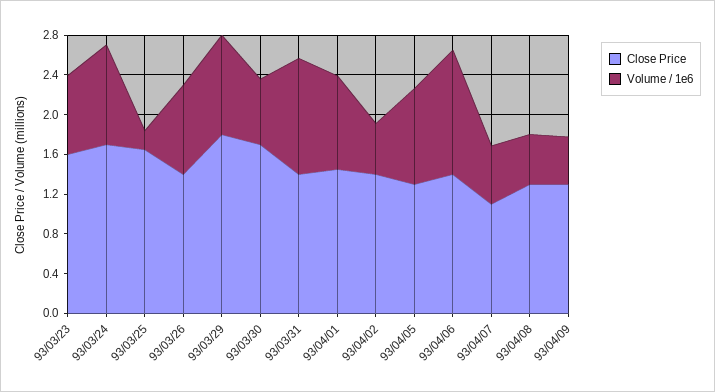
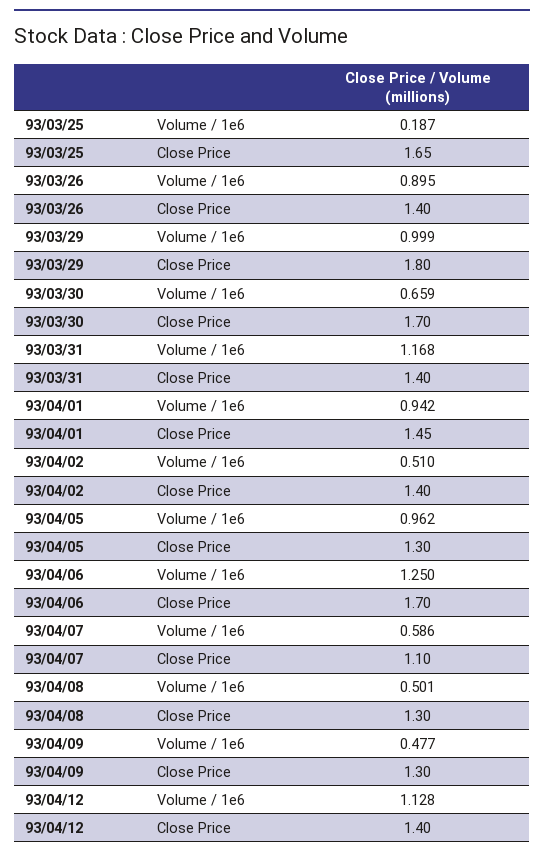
Close Price, 93/03/23: 1.6 -> none
Volume / 1e6, 93/03/23: 0.8 -> none
Close Price, 93/03/24: 1.7 -> none
Volume / 1e6, 93/03/24: 1 -> none
Close Price, 93/04/06: 1.4 -> 1.7
Volume / 1e6, 93/04/12: none -> 1.128
Close Price, 93/04/12: none -> 1.4

